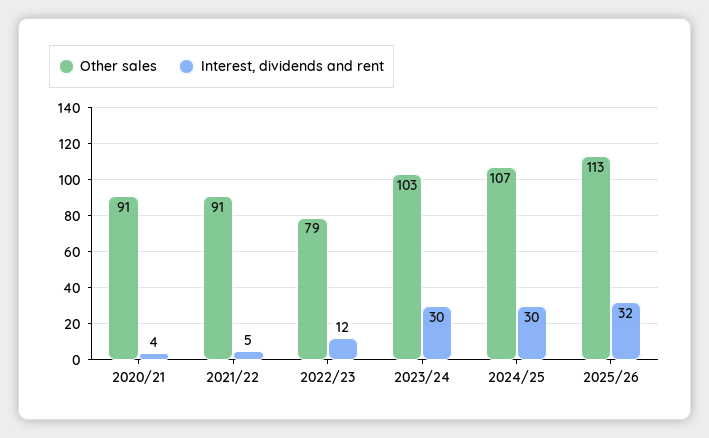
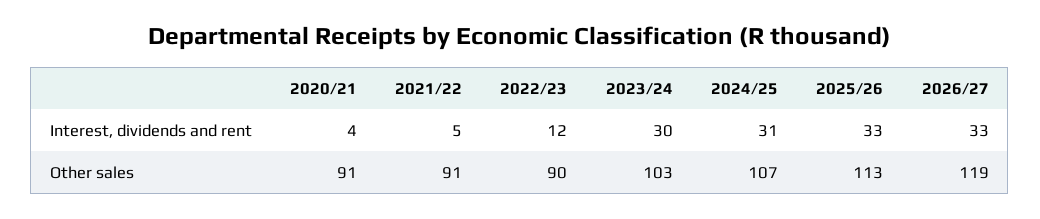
Other sales, 2022/23: 79 -> 90
Interest, dividends and rent, 2024/25: 30 -> 31
Interest, dividends and rent, 2025/26: 32 -> 33
Interest, dividends and rent, 2026/27: none -> 33
Other sales, 2026/27: none -> 119

